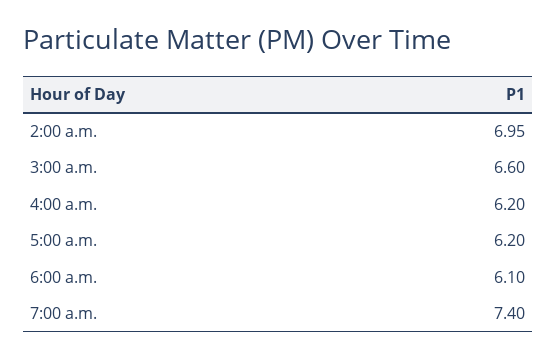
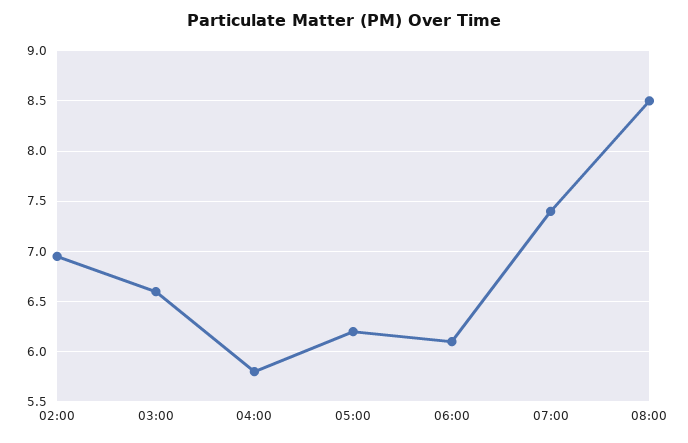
4:00 a.m.: 6.2 -> 5.8
08:00: none -> 8.5

